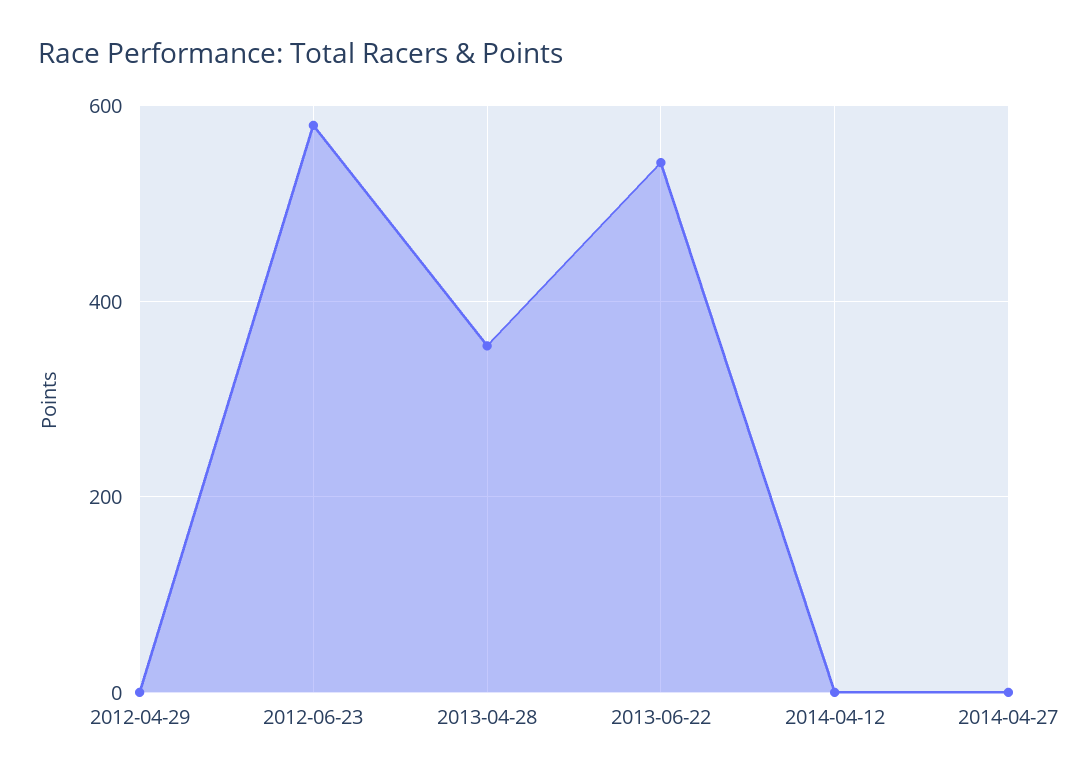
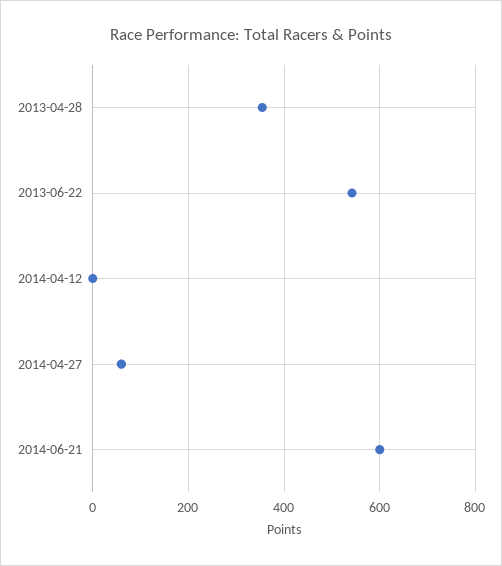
2012-04-29: 0 -> none
2012-06-23: 580 -> none
2014-04-27: 0 -> 60
2014-06-21: none -> 600

